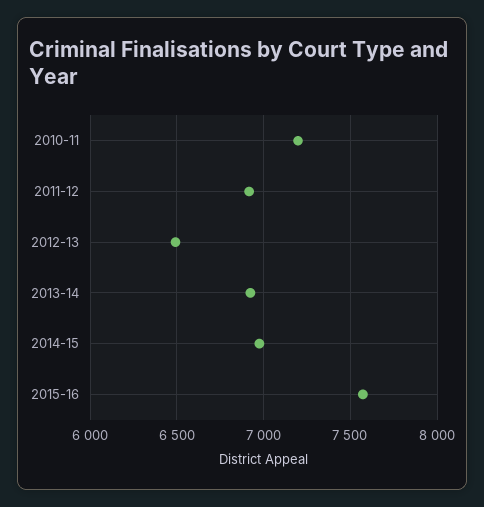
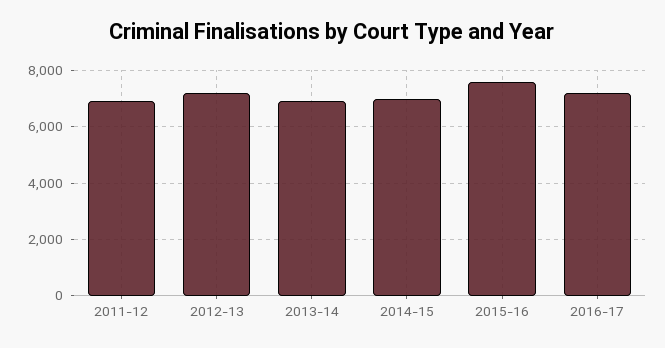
2010-11: 7200 -> none
2012-13: 6500 -> 7250
2016-17: none -> 7250

